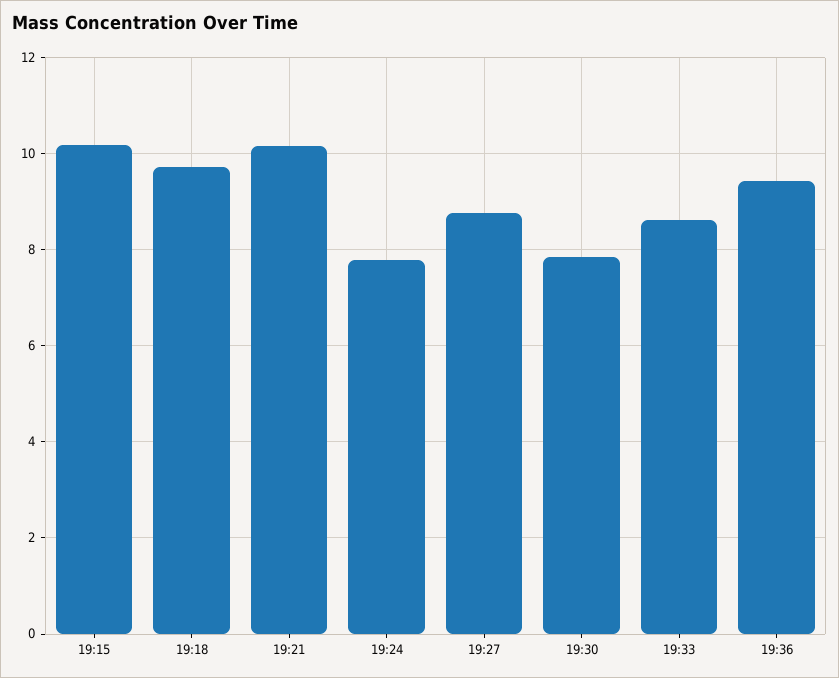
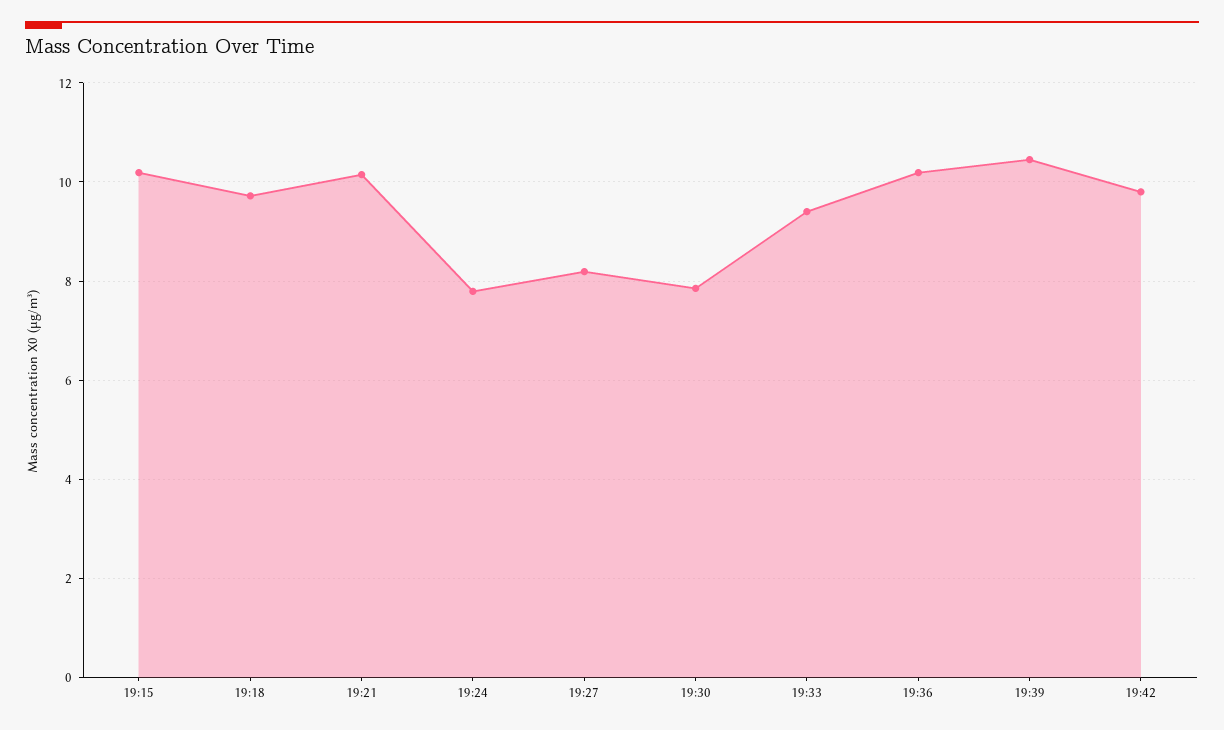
19:27: 8.8 -> 8.2
19:33: 8.6 -> 9.4
19:36: 9.4 -> 10.2
19:39: none -> 10.4
19:42: none -> 9.8

